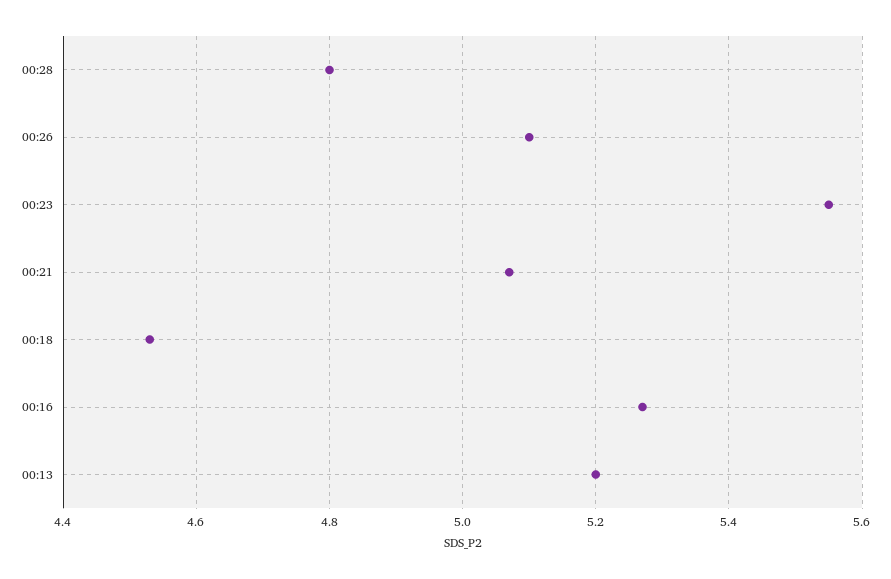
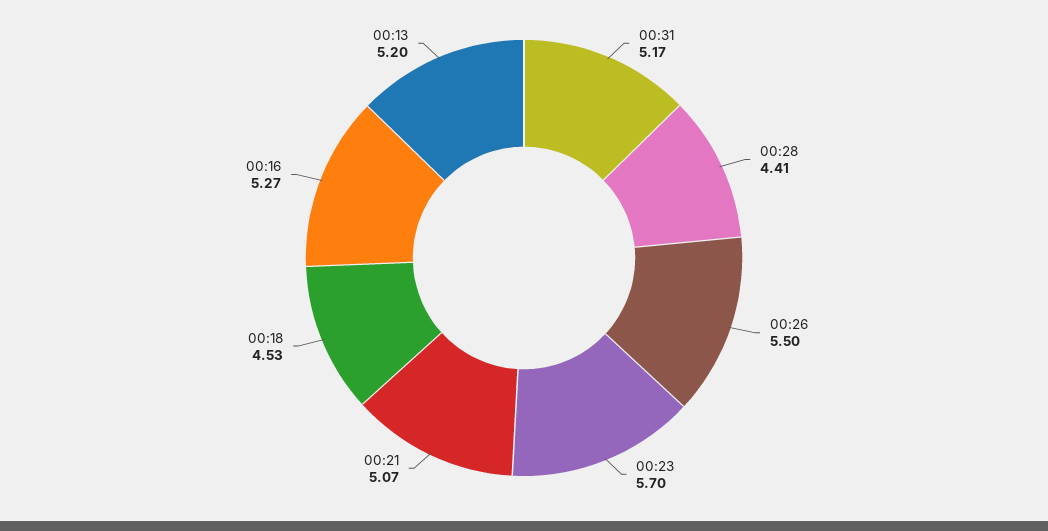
00:28: 4.8 -> 4.41
00:26: 5.1 -> 5.5
00:23: 5.55 -> 5.7
00:31: none -> 5.17

